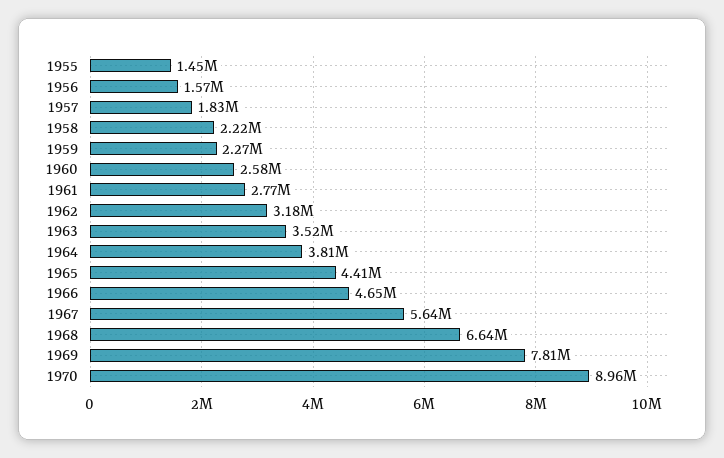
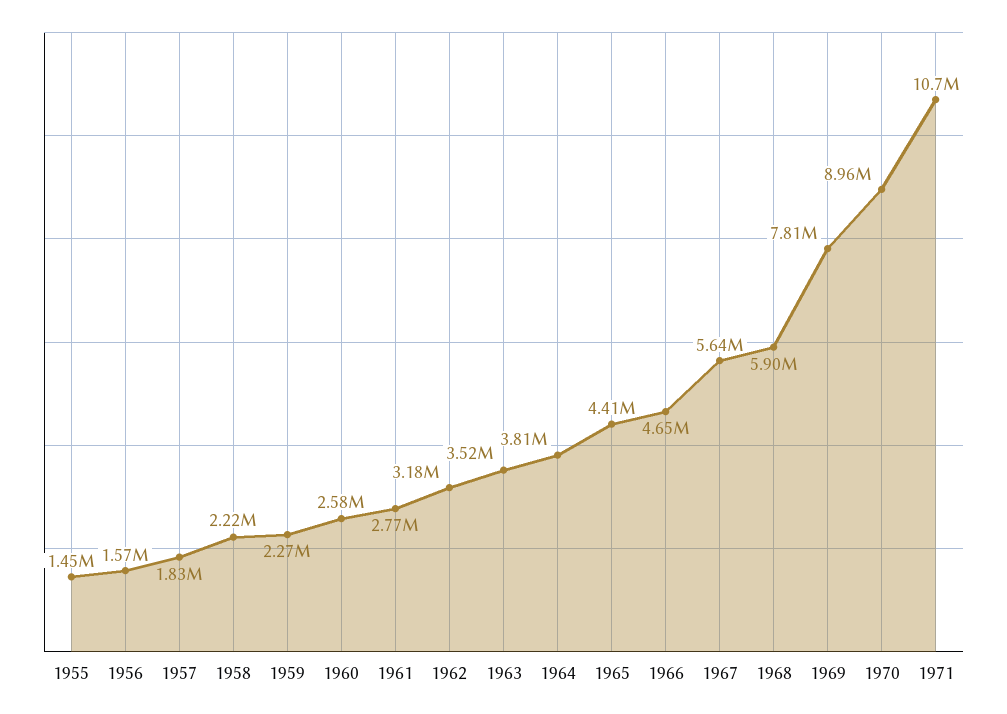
1968: 6640000 -> 5900000
1971: none -> 10700000

